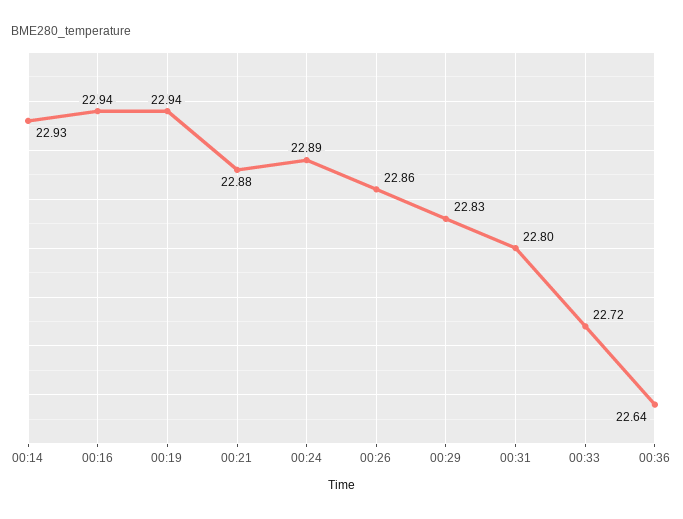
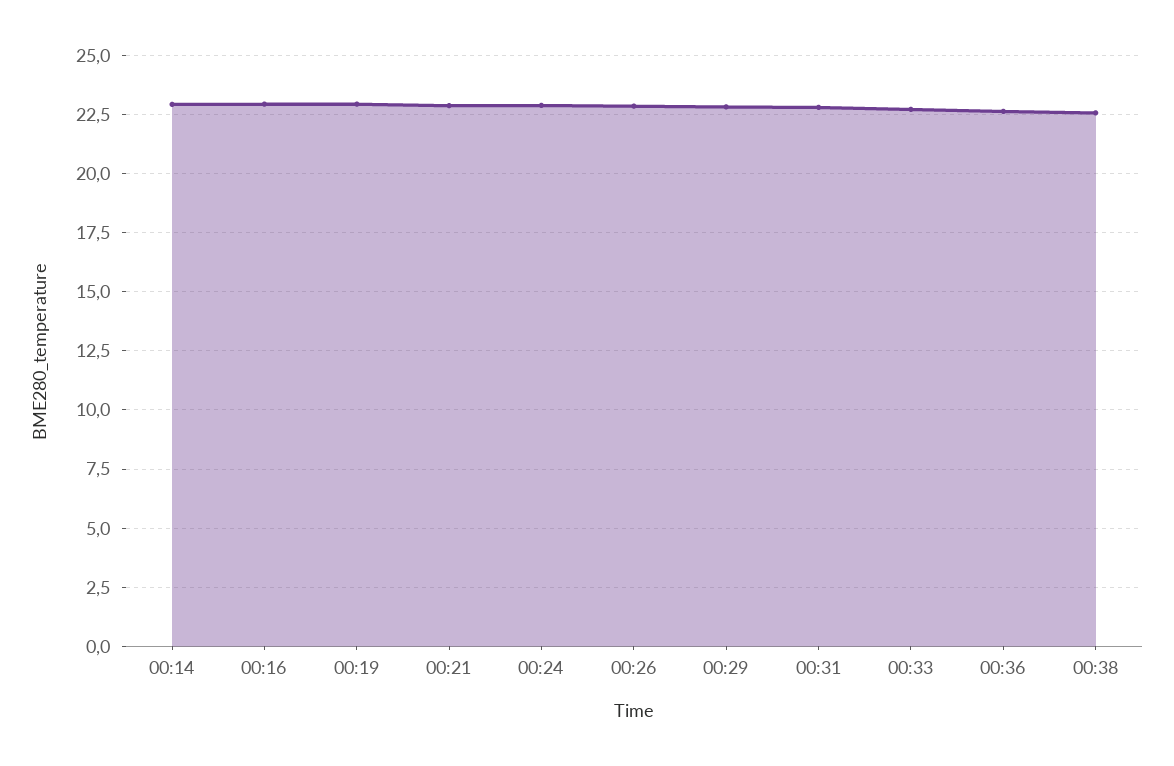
00:38: none -> 22.5

